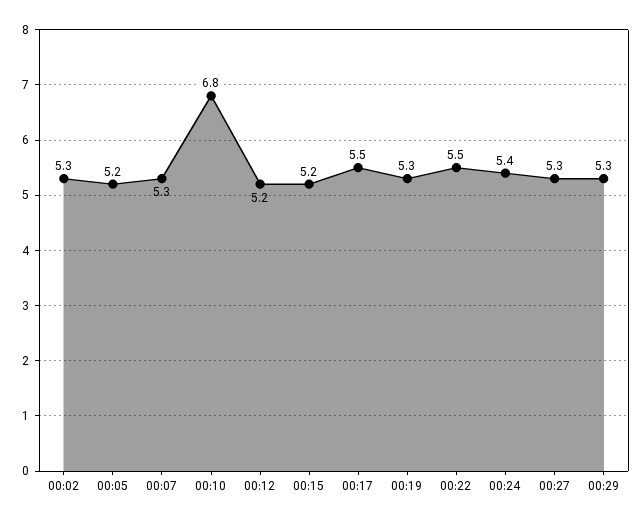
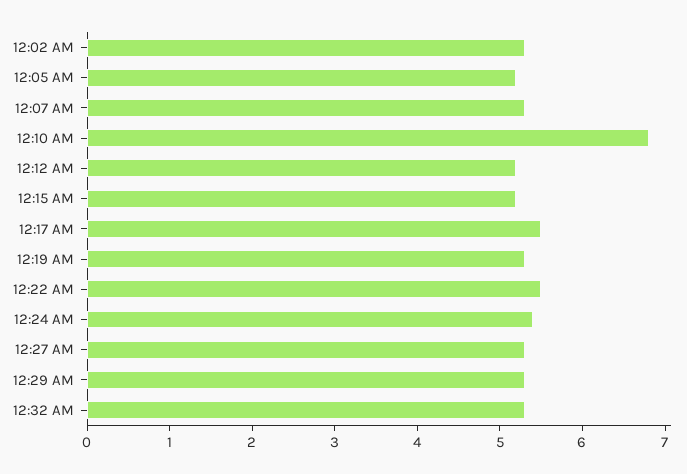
12:32 AM: none -> 5.3

